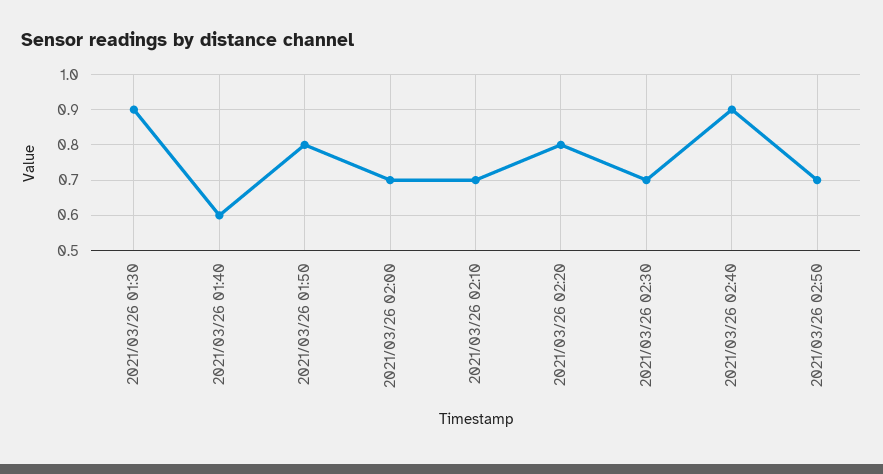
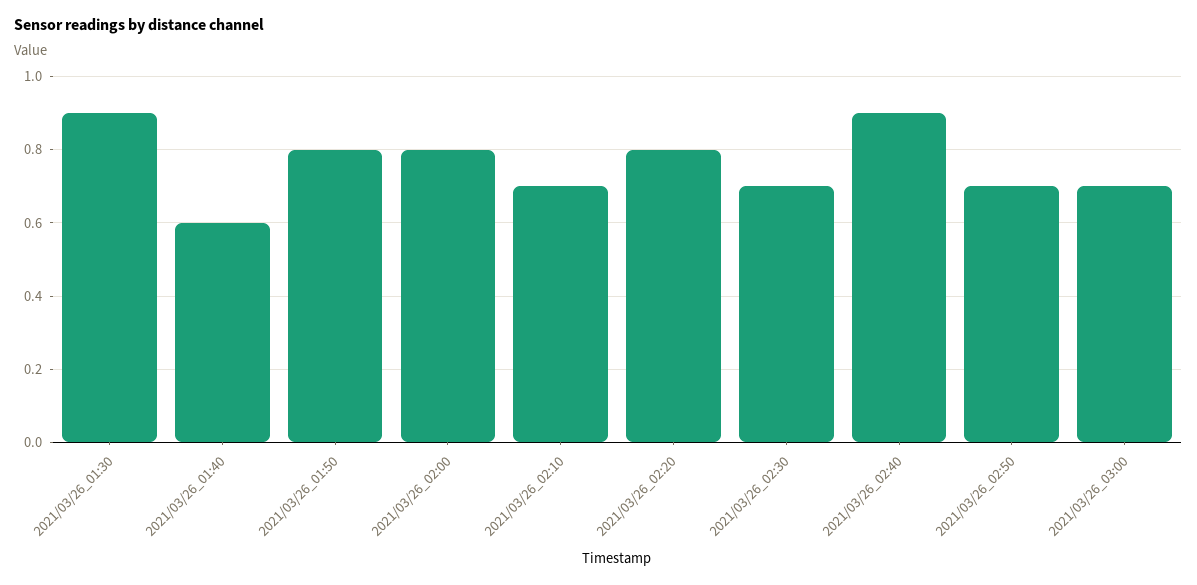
2021/03/26 02:00: 0.7 -> 0.8
2021/03/26_03:00: none -> 0.7

